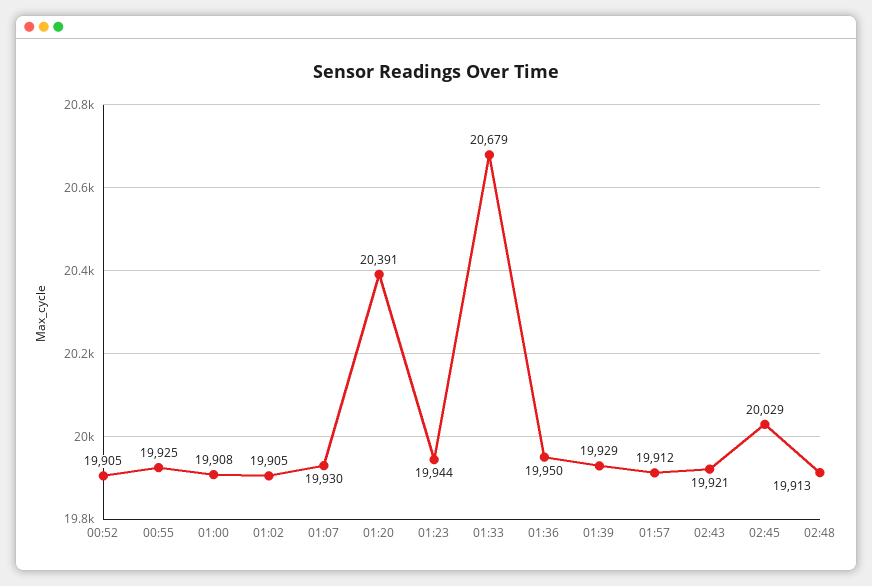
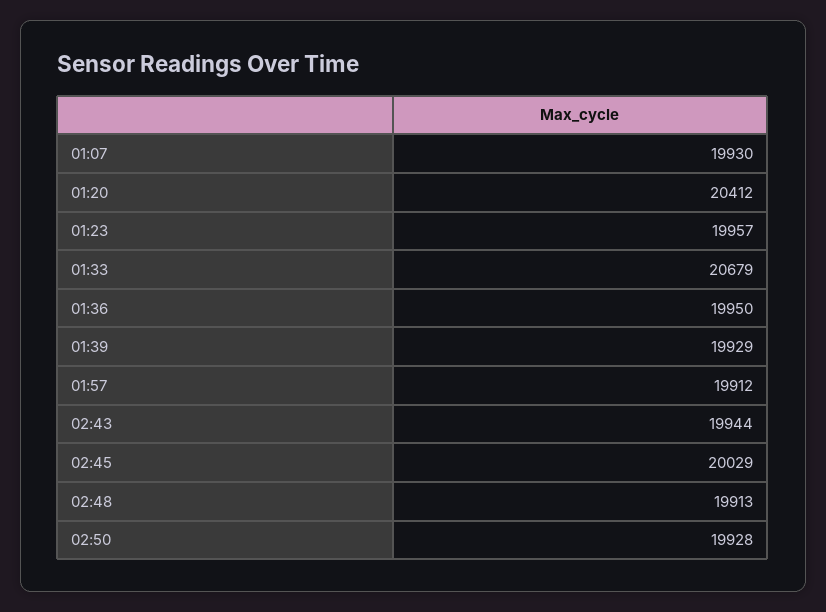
00:52: 19905 -> none
00:55: 19925 -> none
01:00: 19908 -> none
01:02: 19905 -> none
01:20: 20391 -> 20412
01:23: 19944 -> 19957
02:43: 19921 -> 19944
02:50: none -> 19928

